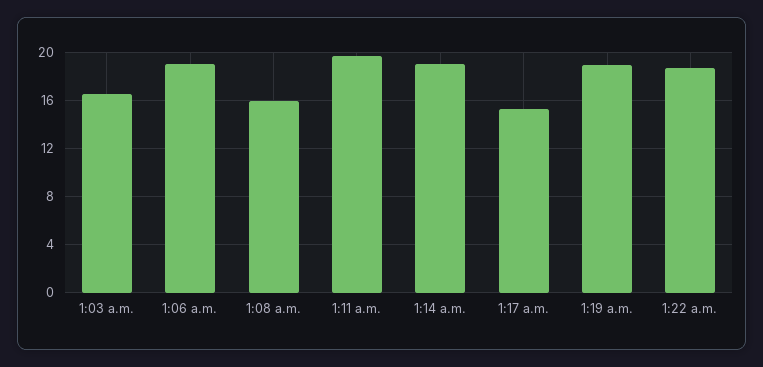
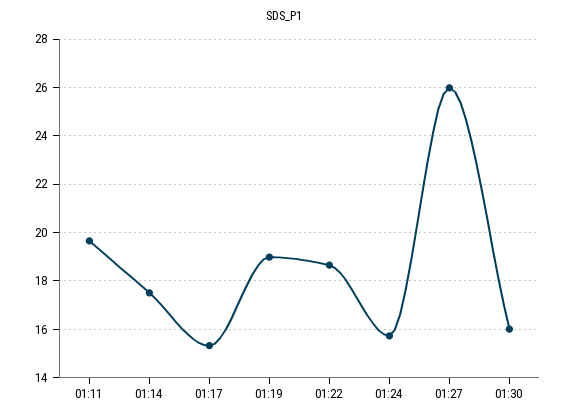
1:03 a.m.: 16.5 -> none
1:06 a.m.: 19 -> none
1:08 a.m.: 16 -> none
1:14 a.m.: 19 -> 17.5
01:24: none -> 15.75
01:27: none -> 26
01:30: none -> 16

